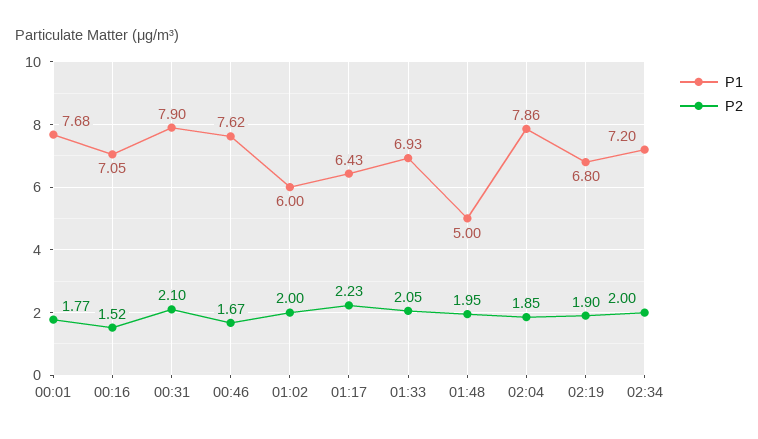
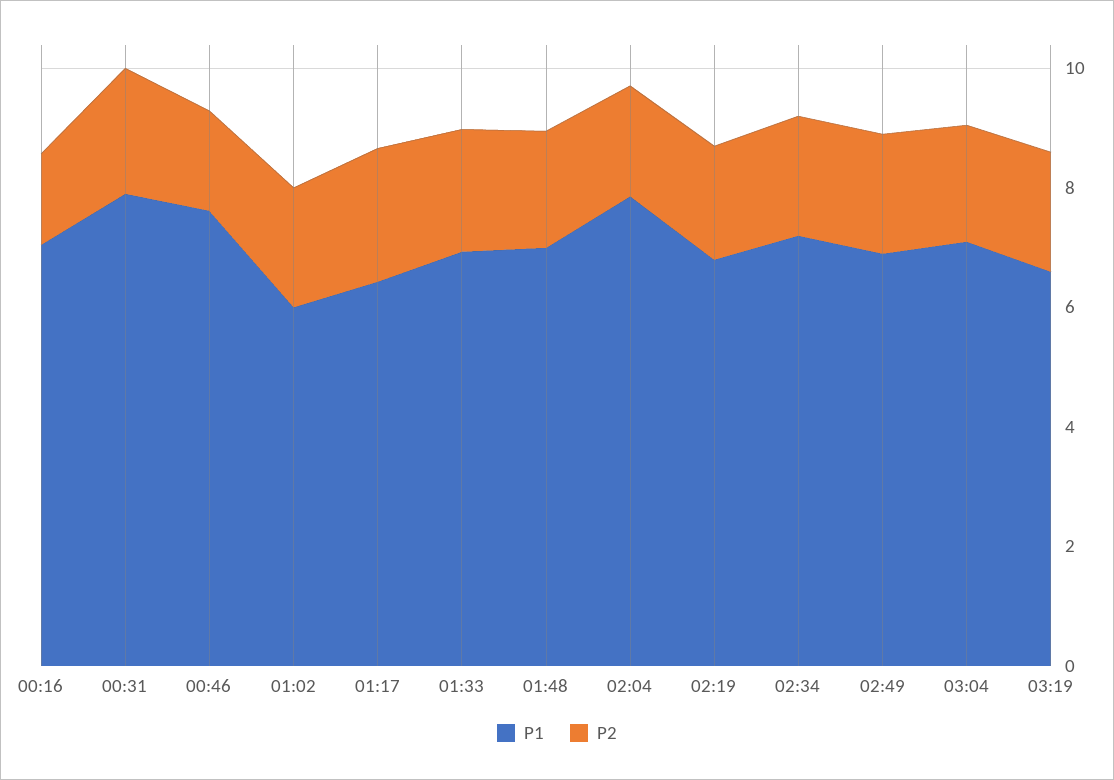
P1, 00:01: 7.68 -> none
P2, 00:01: 1.77 -> none
P1, 01:48: 5 -> 7
P1, 02:49: none -> 7
P2, 02:49: none -> 2
P1, 03:04: none -> 7
P2, 03:04: none -> 2
P1, 03:19: none -> 6.5
P2, 03:19: none -> 2

